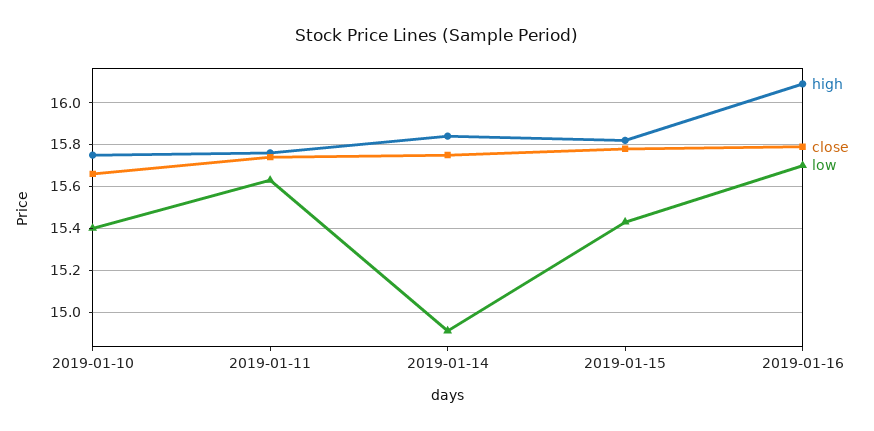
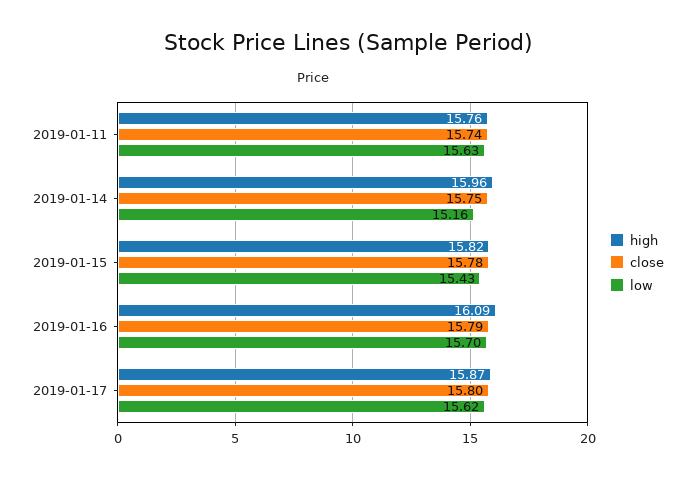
high, 2019-01-10: 15.75 -> none
close, 2019-01-10: 15.65 -> none
low, 2019-01-10: 15.4 -> none
high, 2019-01-14: 15.85 -> 15.96
low, 2019-01-14: 14.9 -> 15.16
high, 2019-01-17: none -> 15.87
close, 2019-01-17: none -> 15.8
low, 2019-01-17: none -> 15.62

